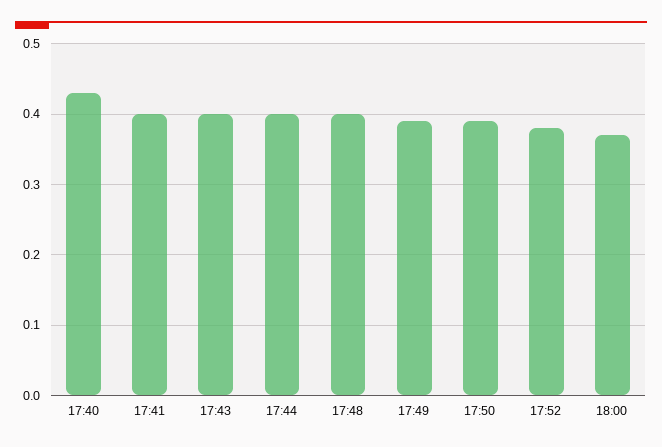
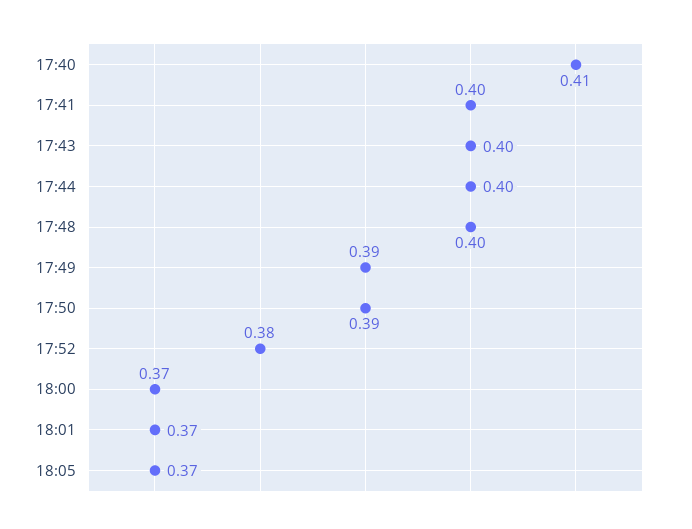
17:40: 0.43 -> 0.41
18:01: none -> 0.37
18:05: none -> 0.37

